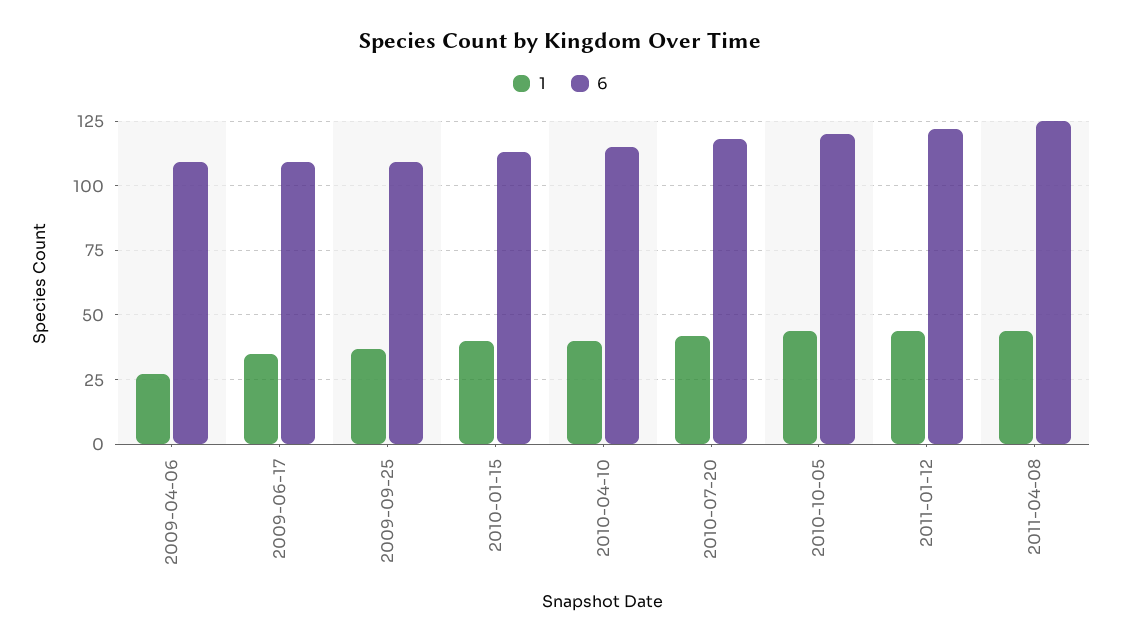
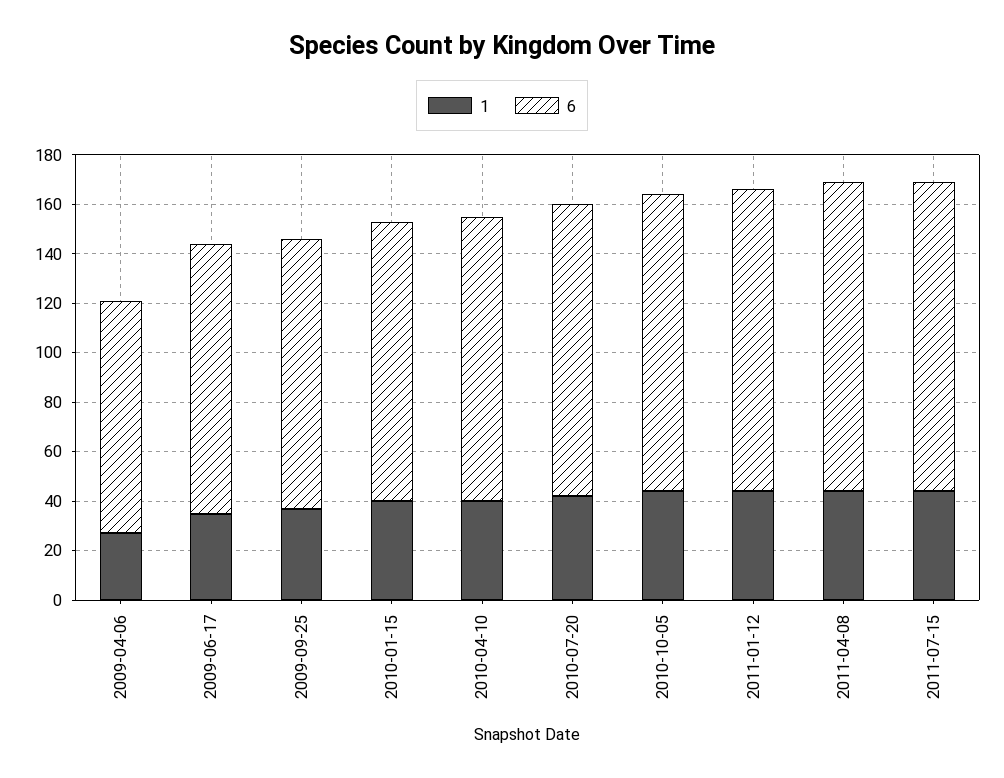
6, 2009-04-06: 110 -> 95
1, 2011-07-15: none -> 45
6, 2011-07-15: none -> 125

